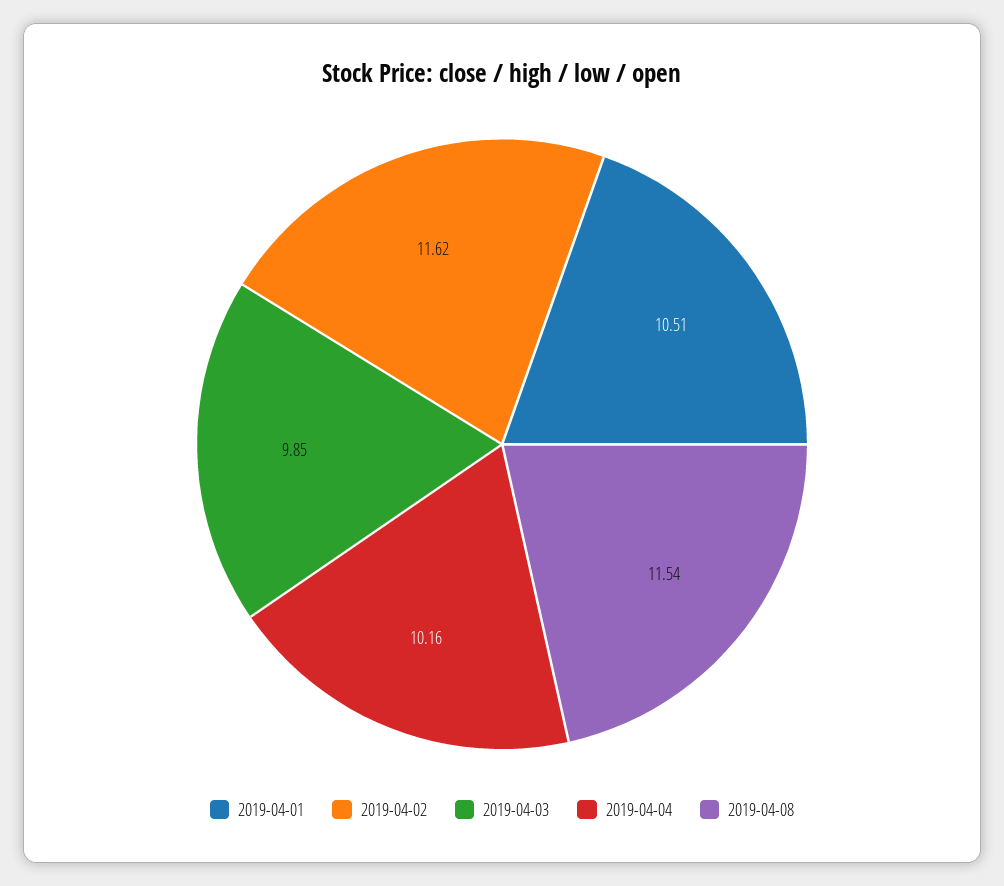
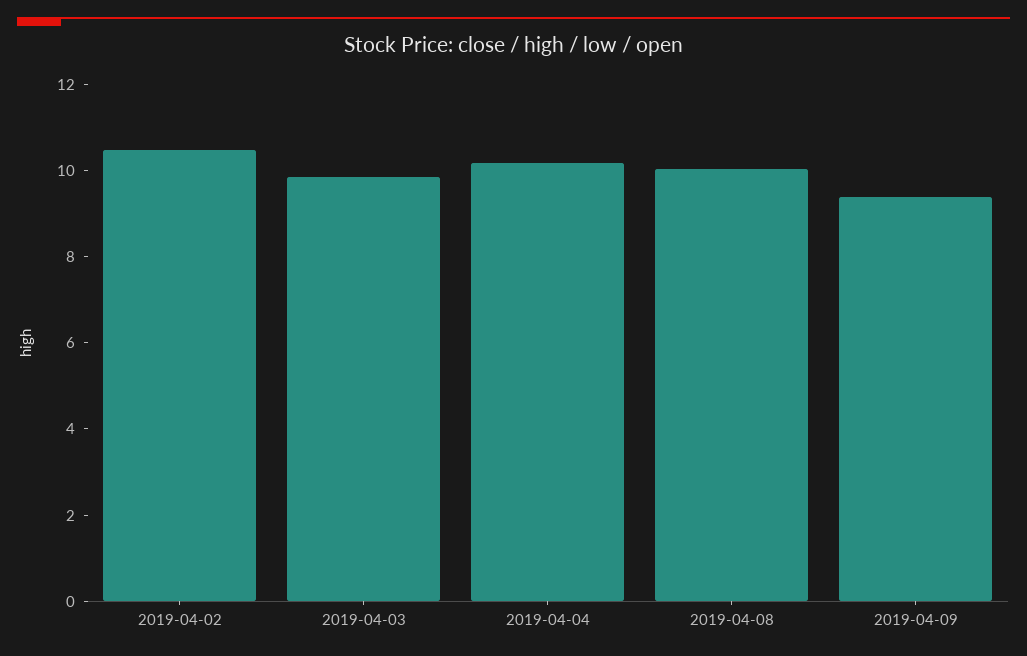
2019-04-01: 10.51 -> none
2019-04-02: 11.62 -> 10.5
2019-04-08: 11.54 -> 10
2019-04-09: none -> 9.5

